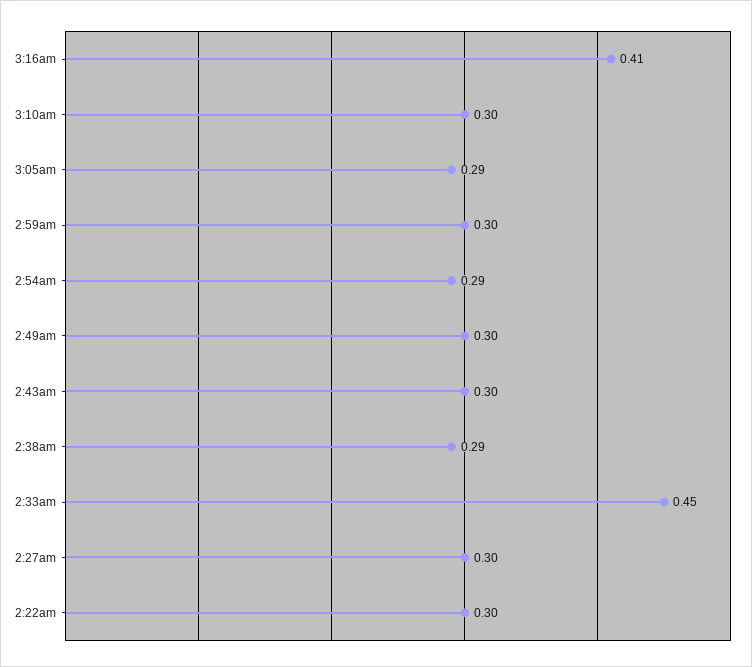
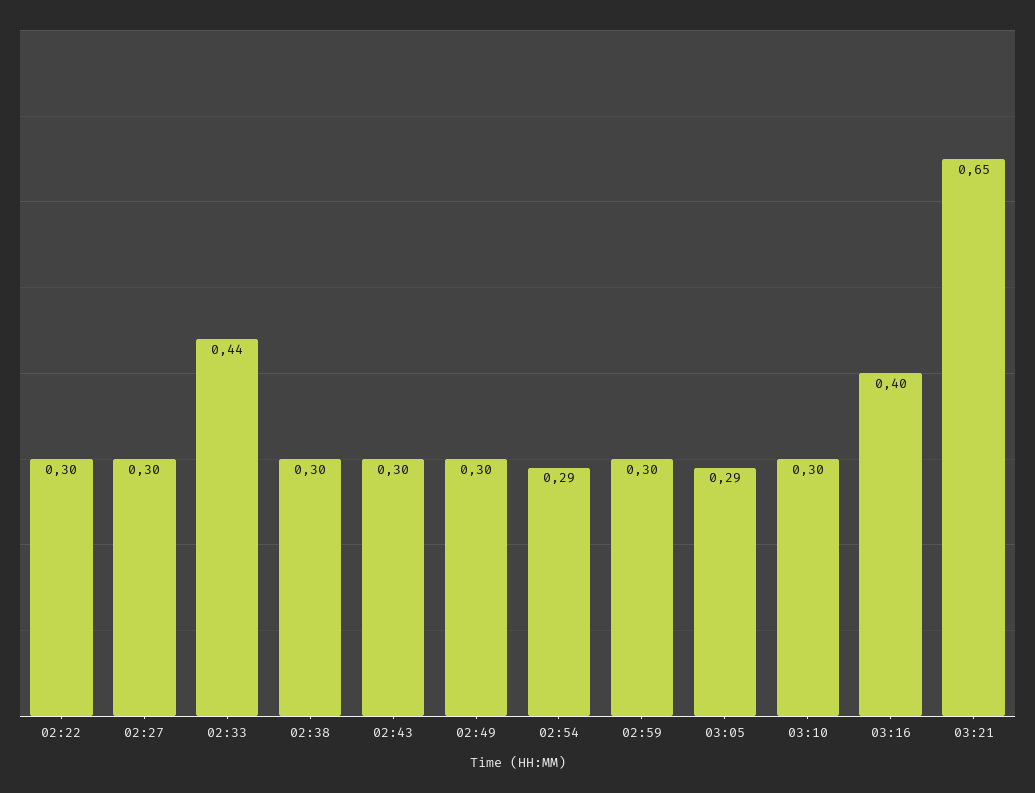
3:16am: 0.41 -> 0.4
2:38am: 0.29 -> 0.3
2:33am: 0.45 -> 0.44
03:21: none -> 0.65

